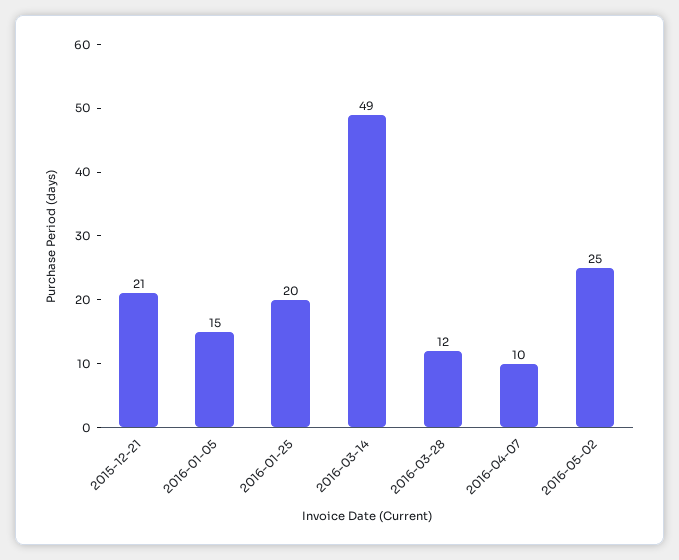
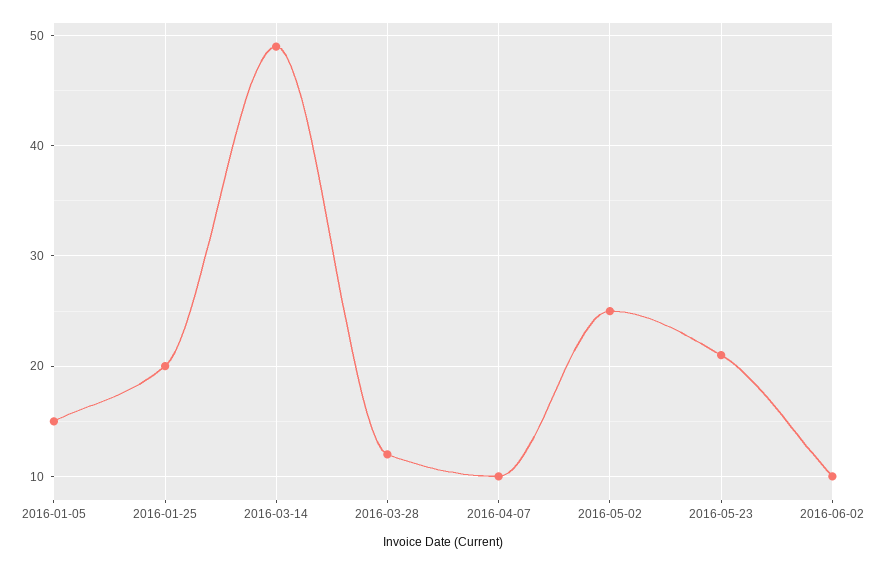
2015-12-21: 21 -> none
2016-05-23: none -> 21
2016-06-02: none -> 10

